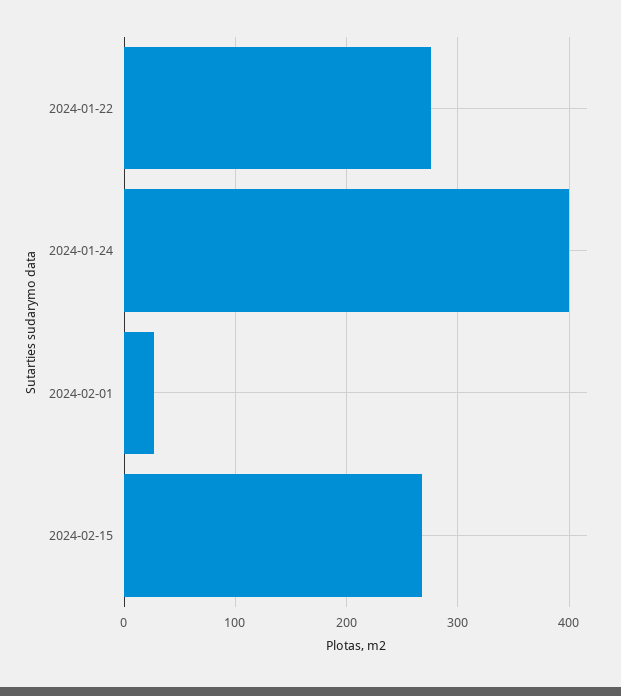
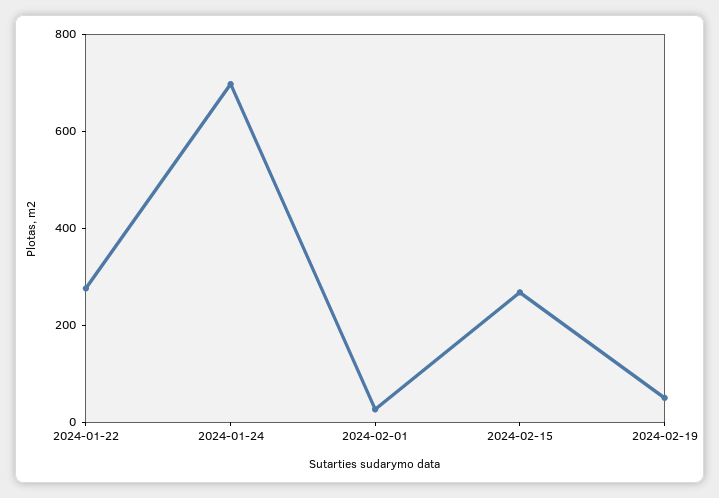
2024-01-24: 400 -> 700
2024-02-19: none -> 50

